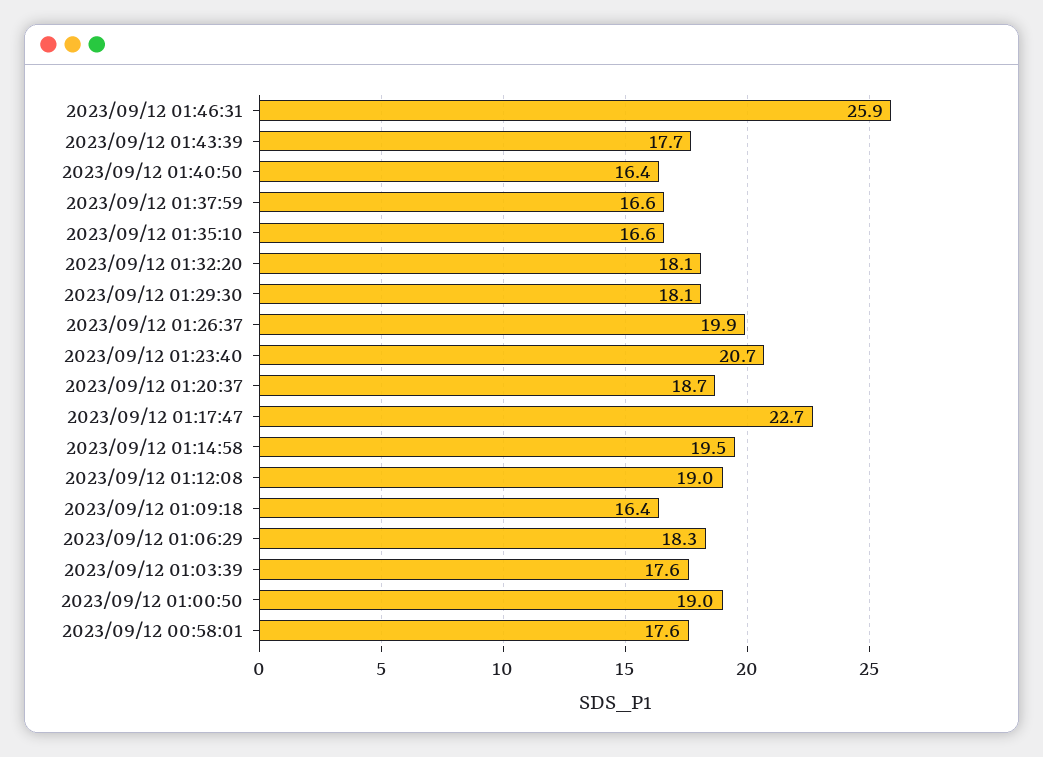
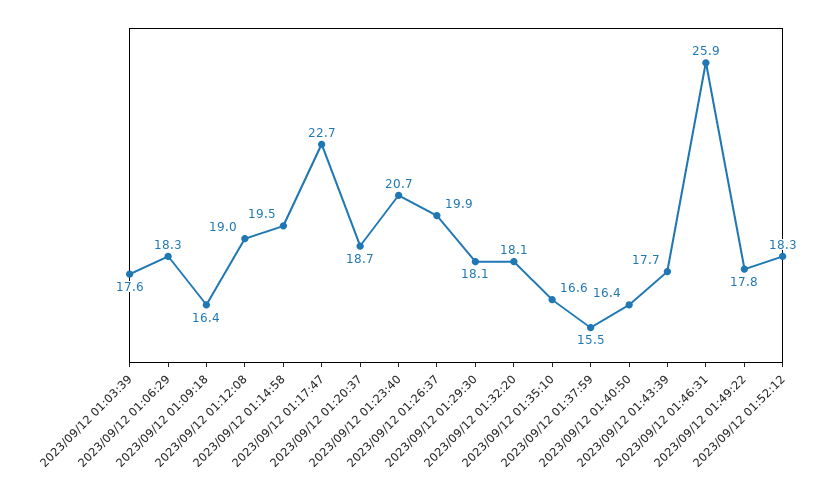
2023/09/12 01:37:59: 16.6 -> 15.5
2023/09/12 01:00:50: 19 -> none
2023/09/12 00:58:01: 17.6 -> none
2023/09/12 01:49:22: none -> 17.8
2023/09/12 01:52:12: none -> 18.3

